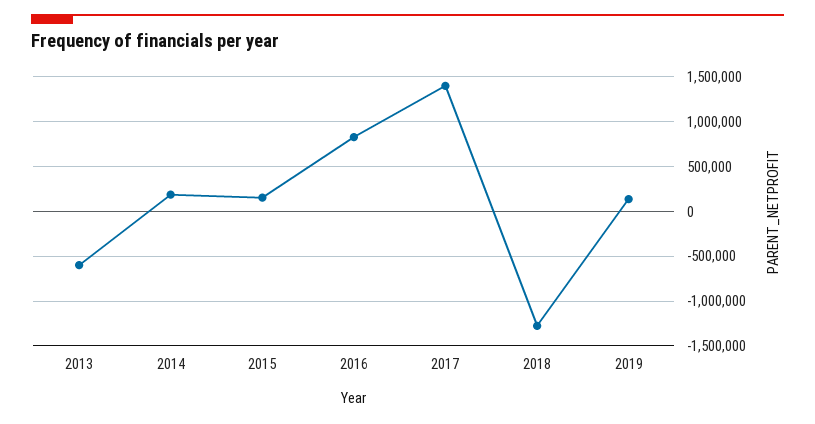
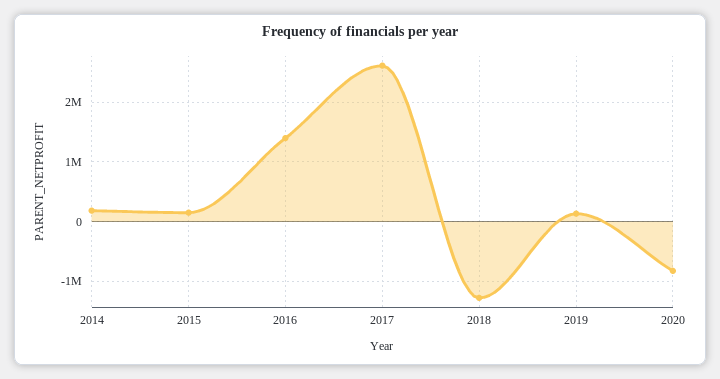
2013: -600000 -> none
2016: 800000 -> 1400000
2017: 1400000 -> 2600000
2020: none -> -800000

